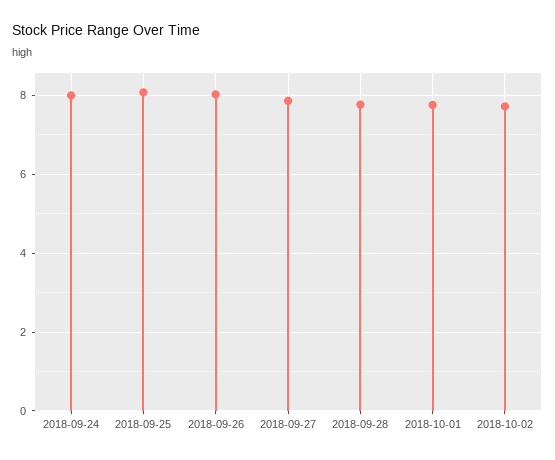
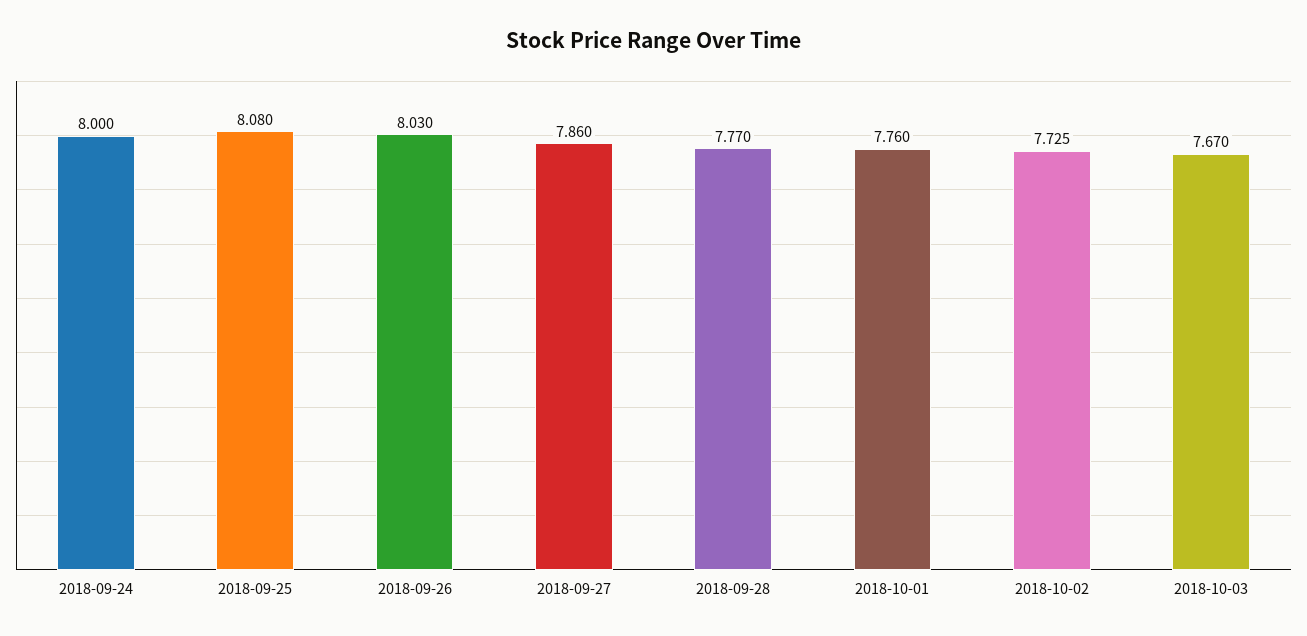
2018-10-03: none -> 7.67

